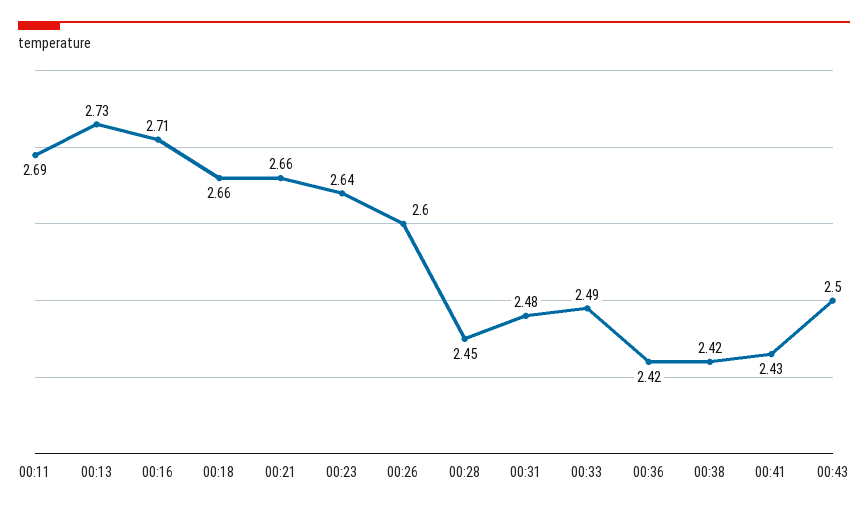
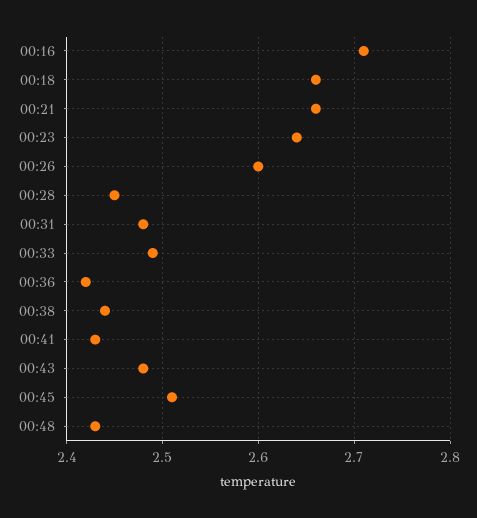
00:11: 2.69 -> none
00:13: 2.73 -> none
00:38: 2.42 -> 2.44
00:43: 2.5 -> 2.48
00:45: none -> 2.51
00:48: none -> 2.43

